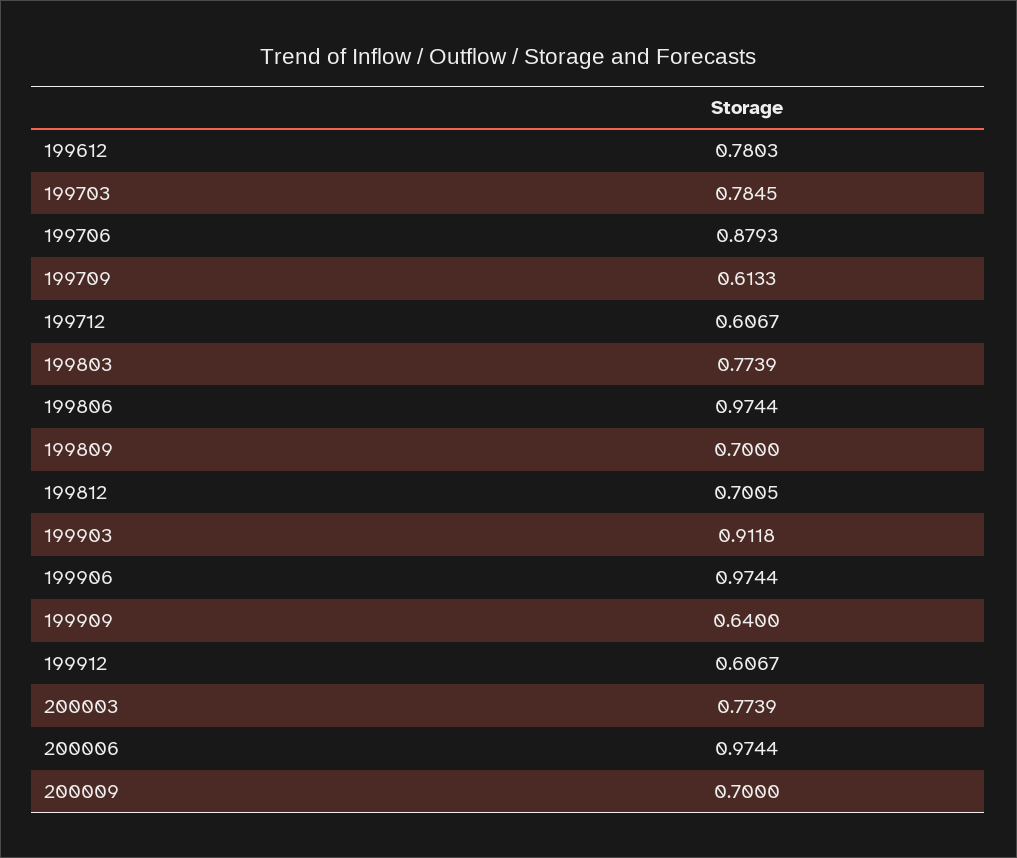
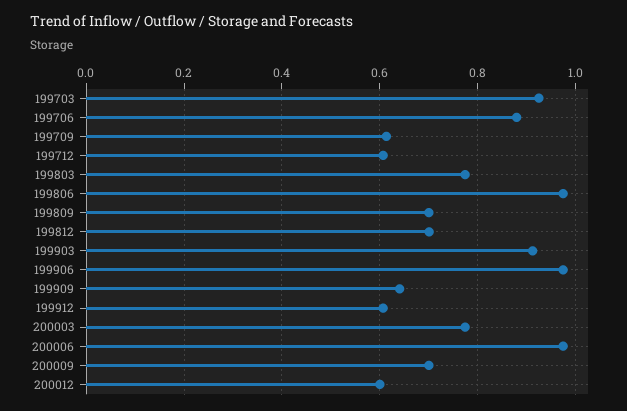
199612: 0.7803 -> none
199703: 0.7845 -> 0.92
200012: none -> 0.6

